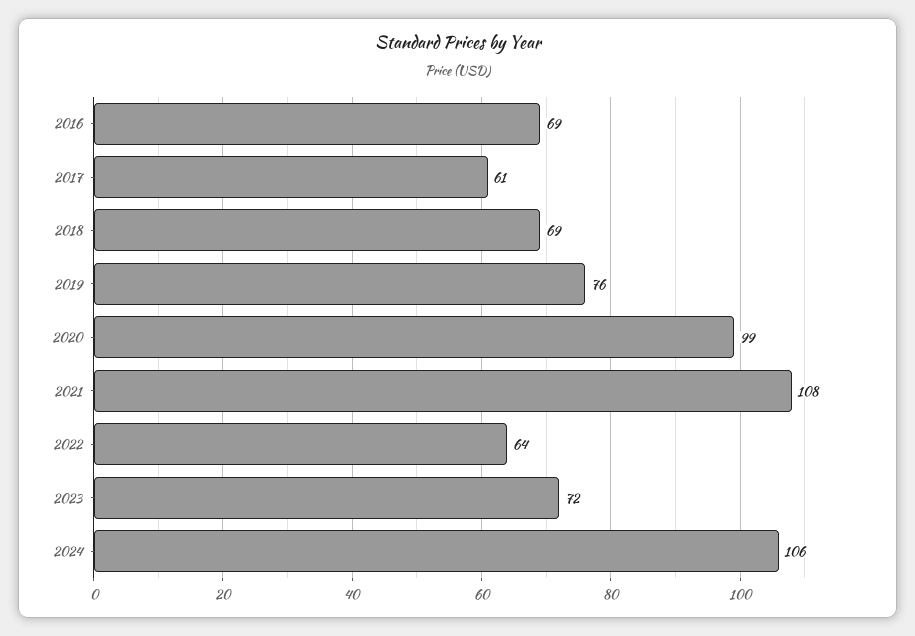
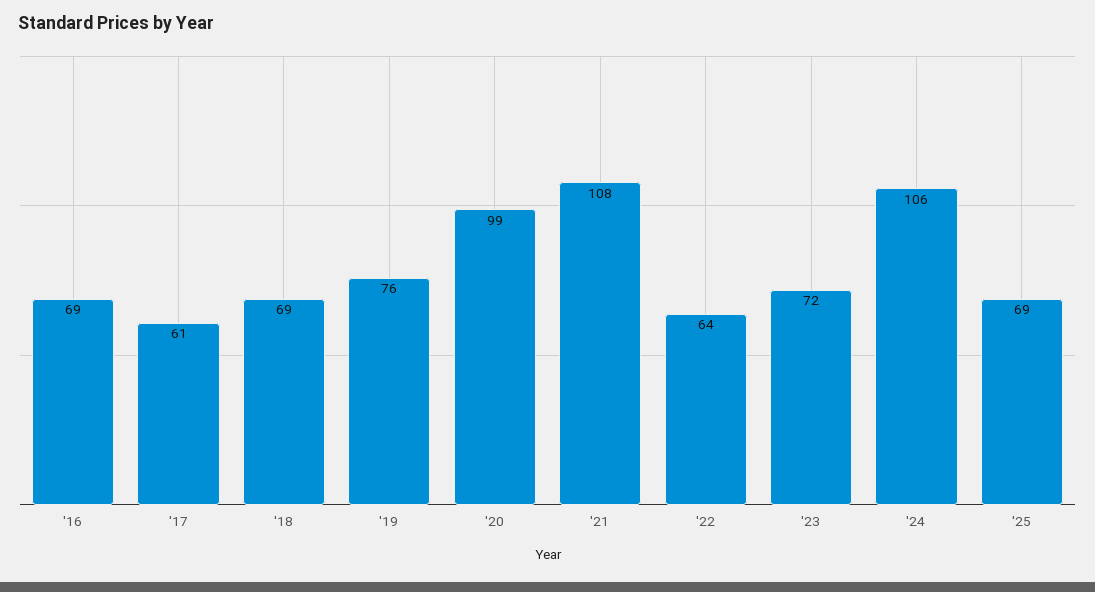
'25: none -> 69

